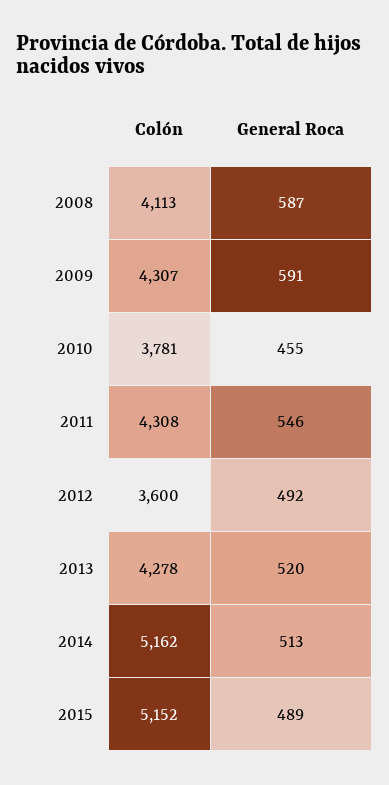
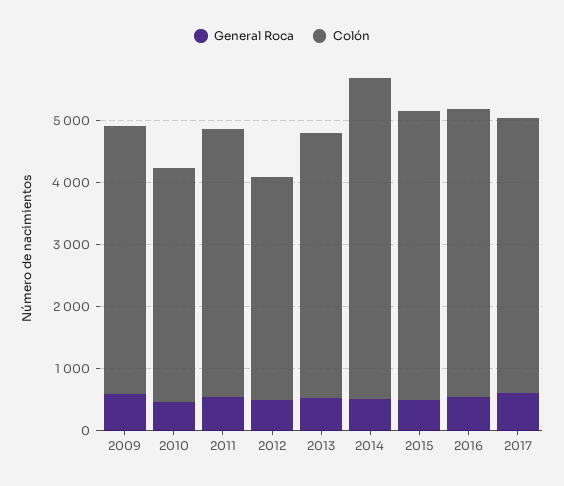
Colón, 2008: 4113 -> none
General Roca, 2008: 587 -> none
Colón, 2015: 5152 -> 4600
General Roca, 2016: none -> 600
Colón, 2016: none -> 4600
General Roca, 2017: none -> 600
Colón, 2017: none -> 4400

